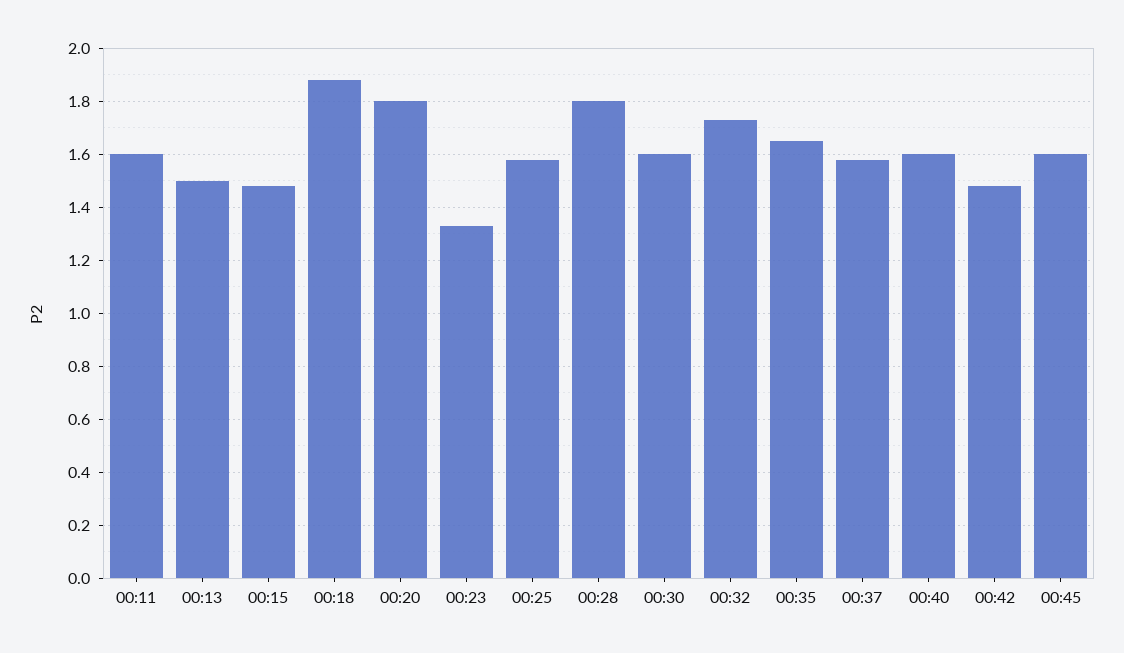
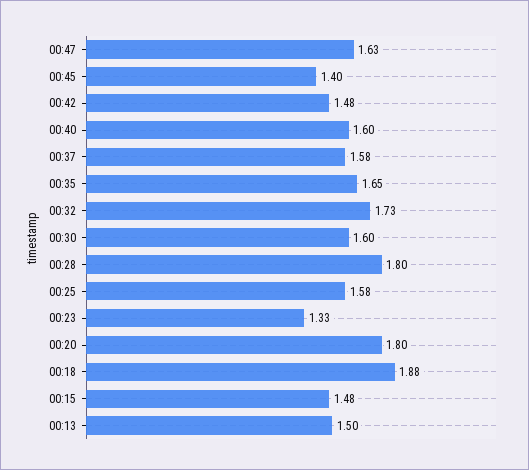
00:11: 1.6 -> none
00:45: 1.6 -> 1.4
00:47: none -> 1.63

